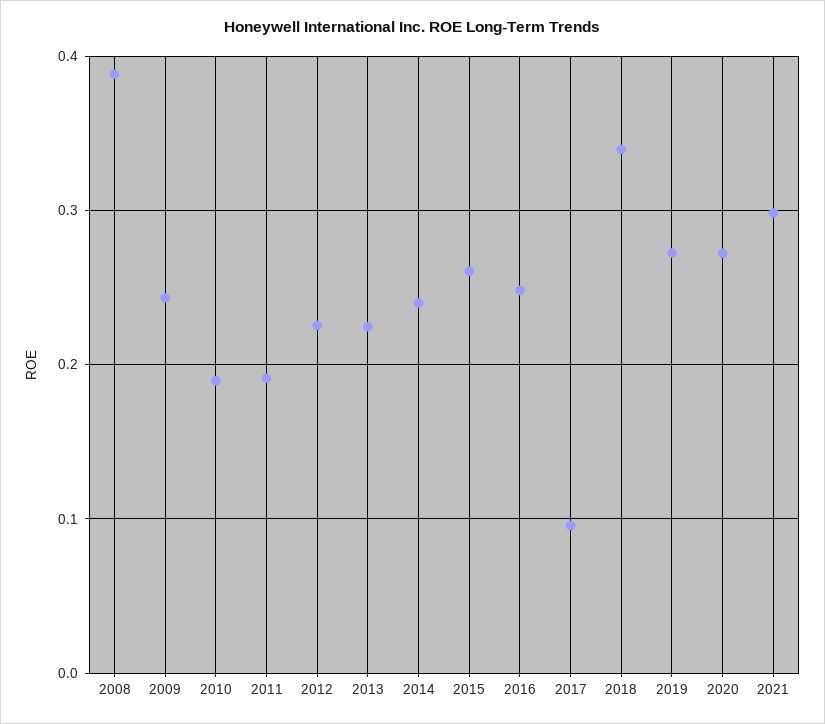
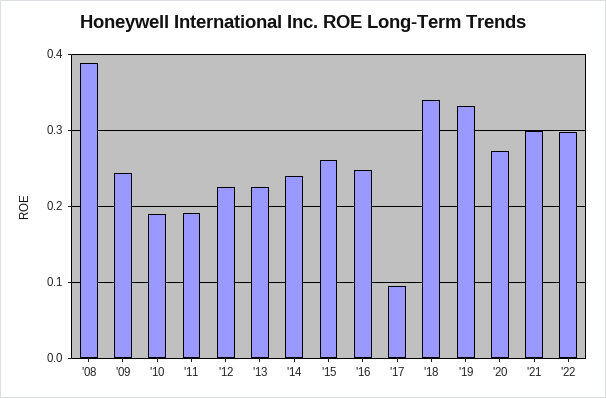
2019: 0.27 -> 0.33
'22: none -> 0.3

